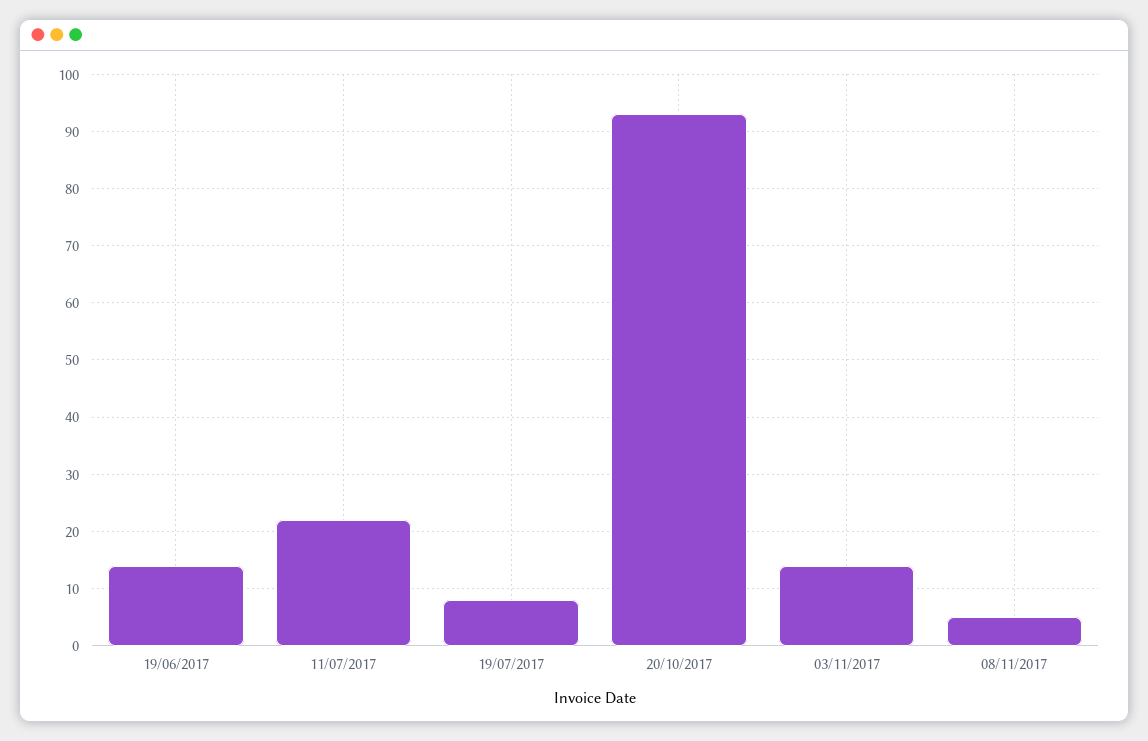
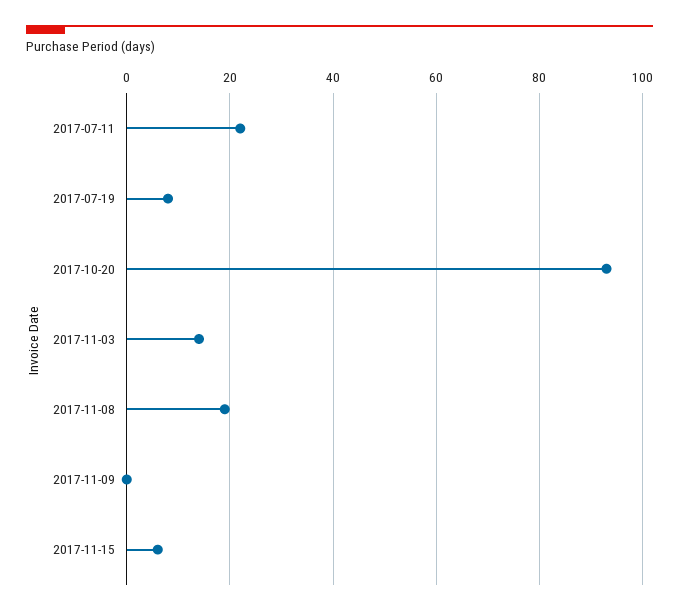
19/06/2017: 15 -> none
08/11/2017: 5 -> 20
2017-11-09: none -> 0
2017-11-15: none -> 5

